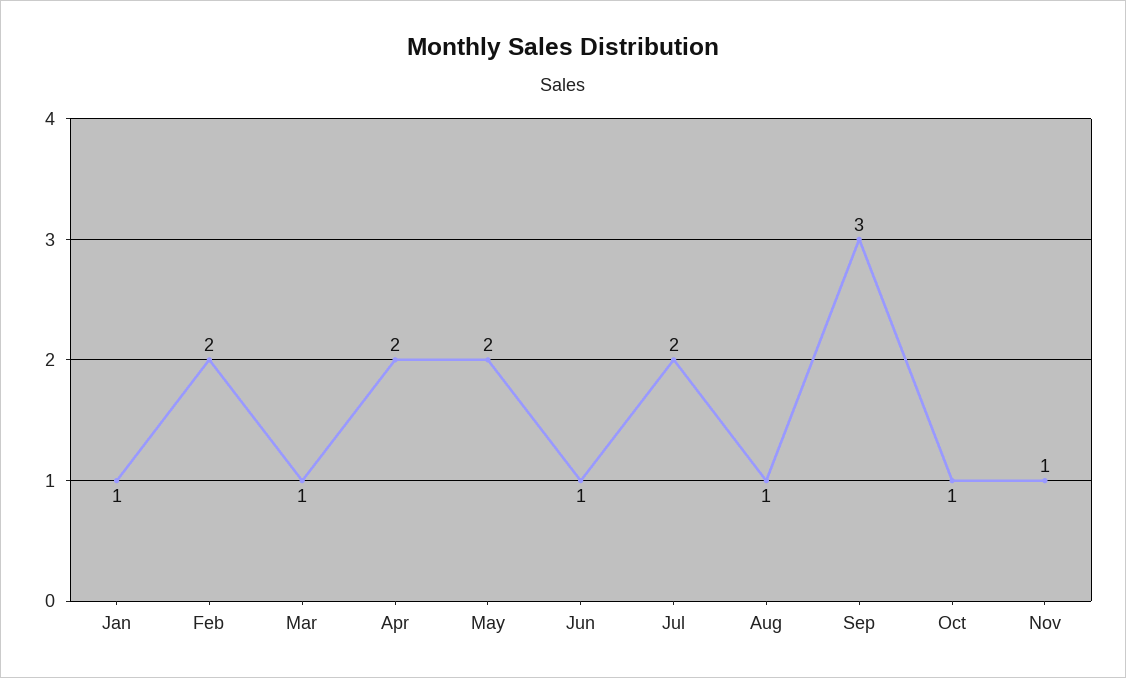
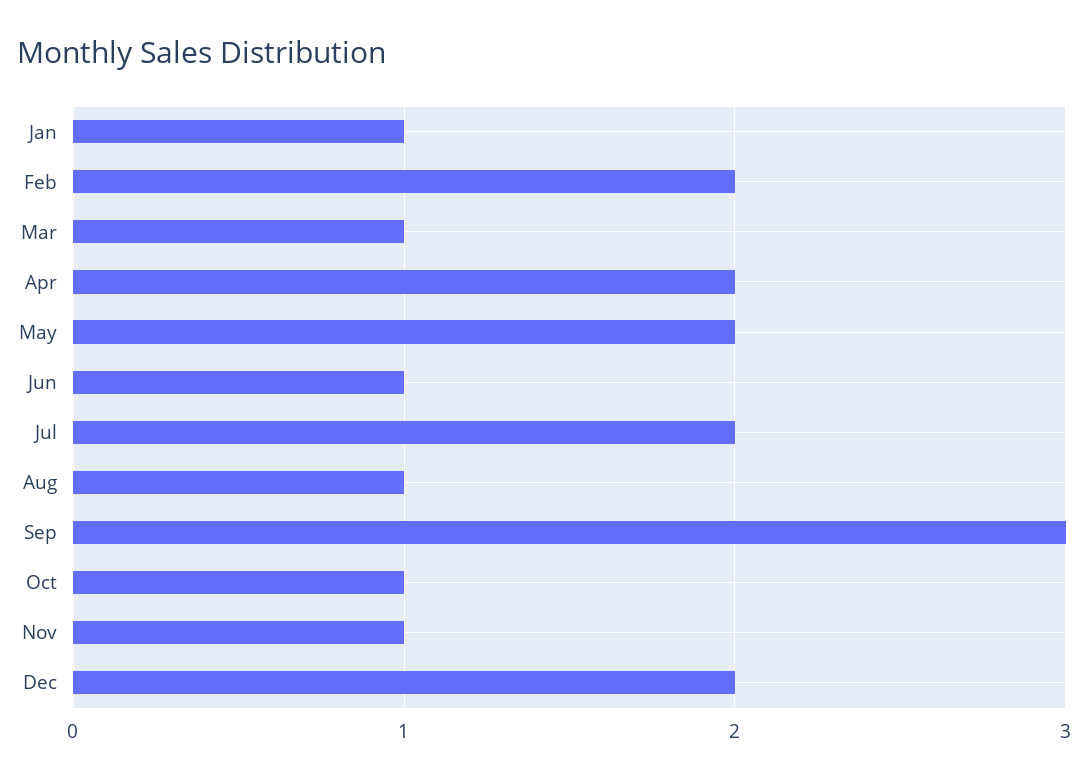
Dec: none -> 2

